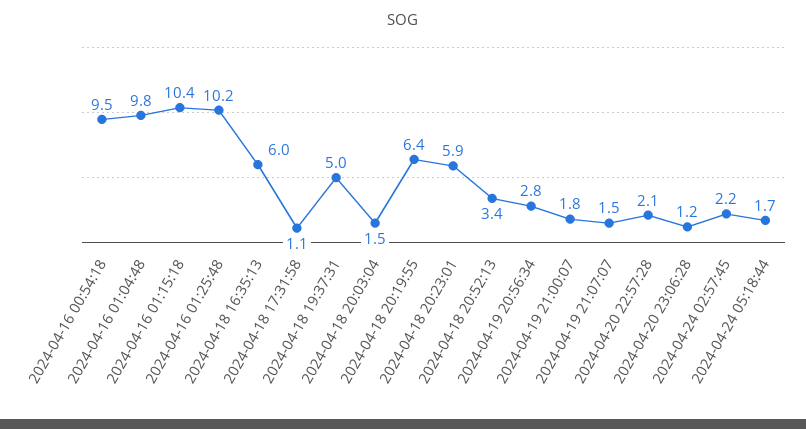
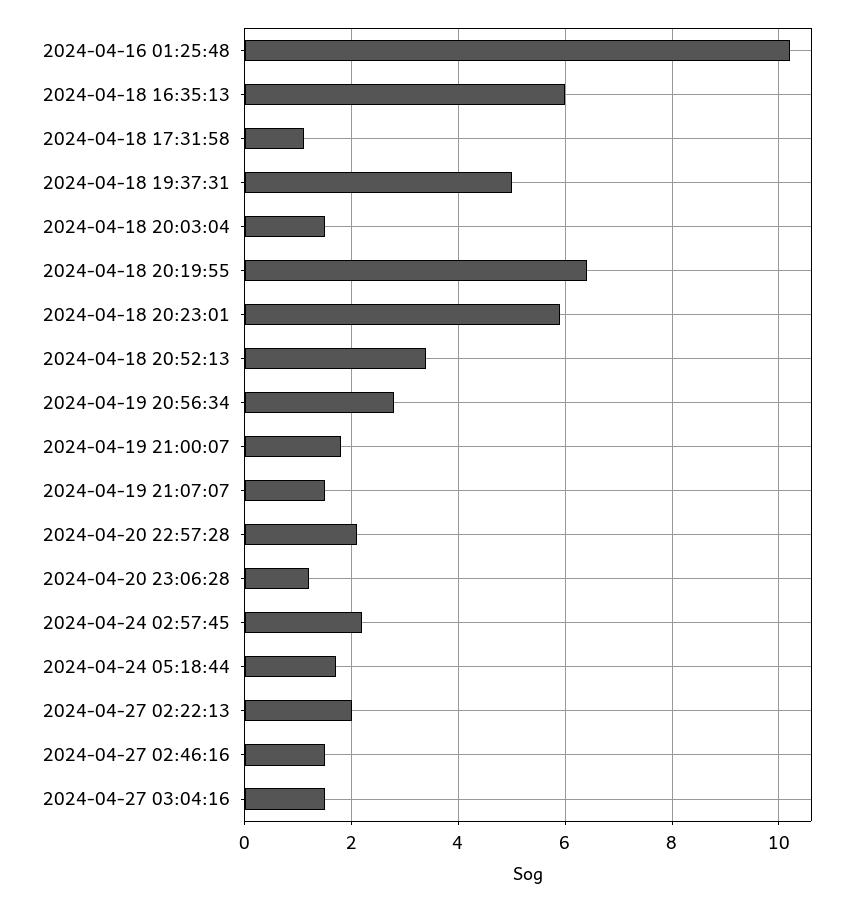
2024-04-16 00:54:18: 9.5 -> none
2024-04-16 01:04:48: 9.8 -> none
2024-04-16 01:15:18: 10.4 -> none
2024-04-27 02:22:13: none -> 2
2024-04-27 02:46:16: none -> 1.5
2024-04-27 03:04:16: none -> 1.5

